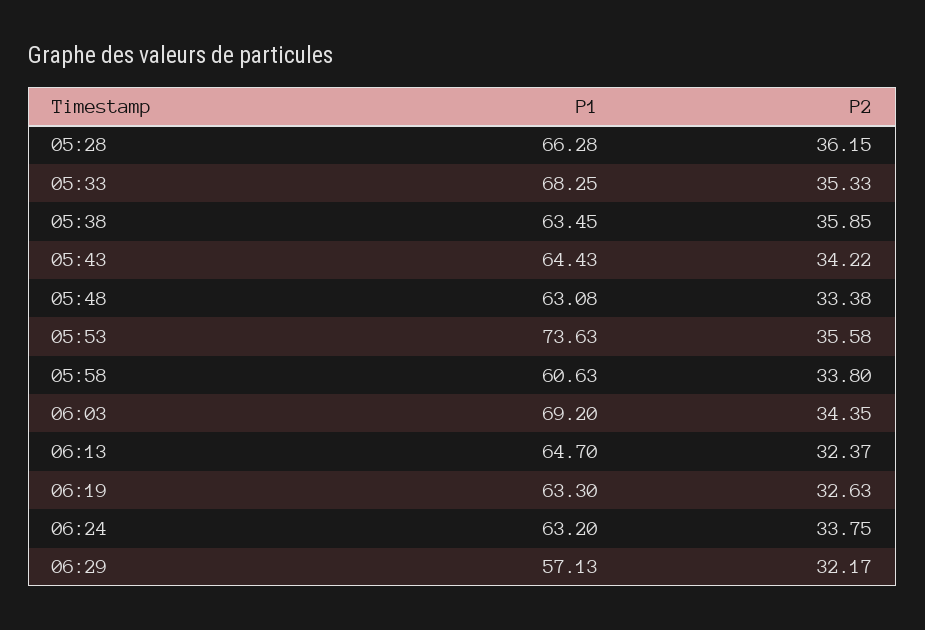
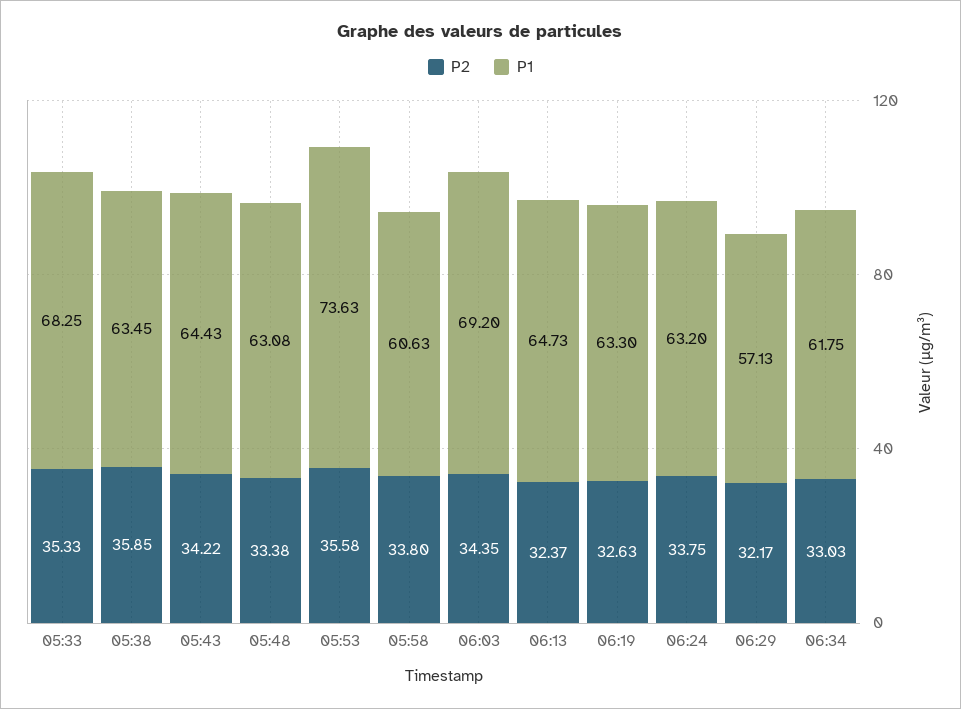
P1, 05:28: 66.28 -> none
P2, 05:28: 36.15 -> none
P1, 06:13: 64.7 -> 64.73
P2, 06:34: none -> 33.03
P1, 06:34: none -> 61.75

